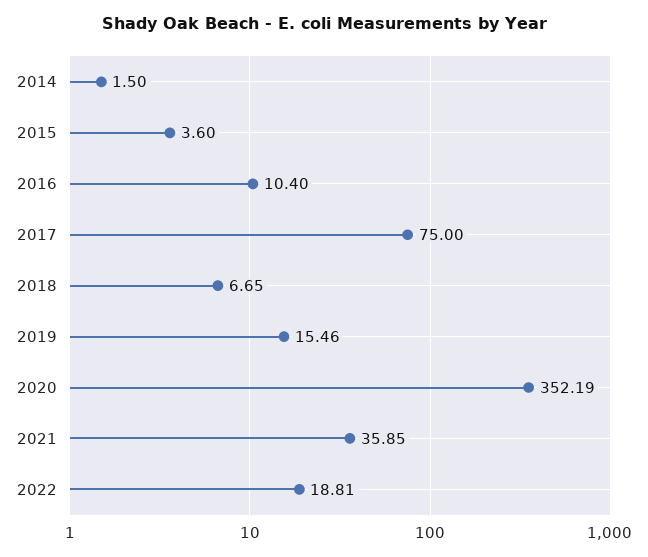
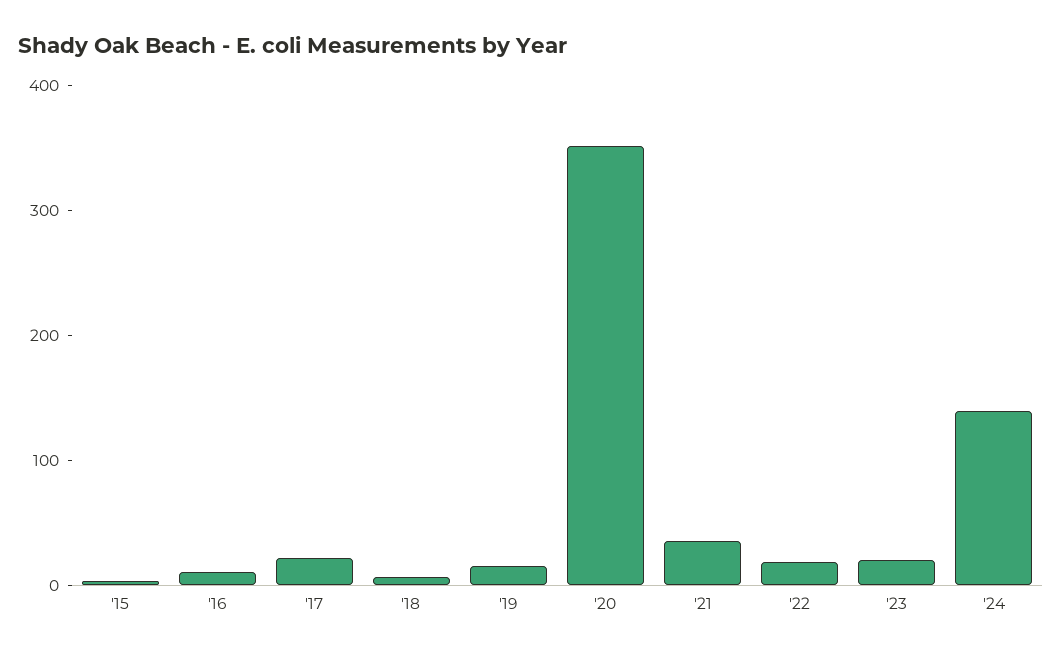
2014: 1.5 -> none
2017: 75 -> 20
'23: none -> 20
'24: none -> 140

